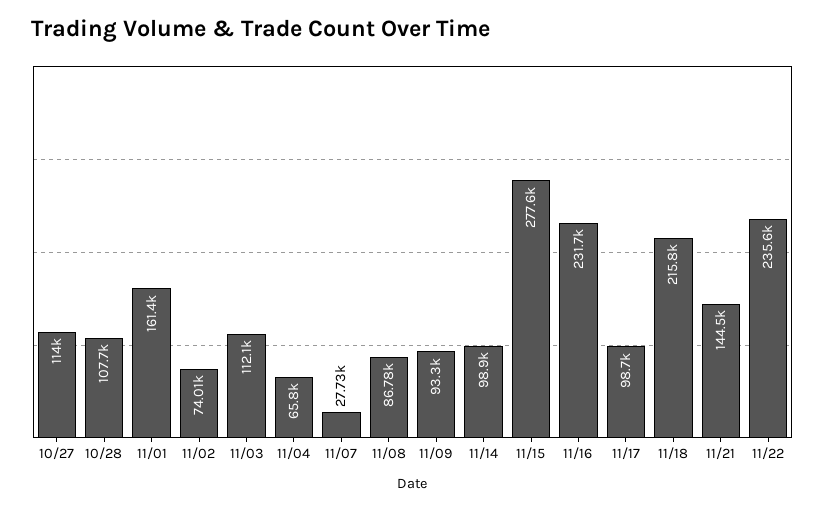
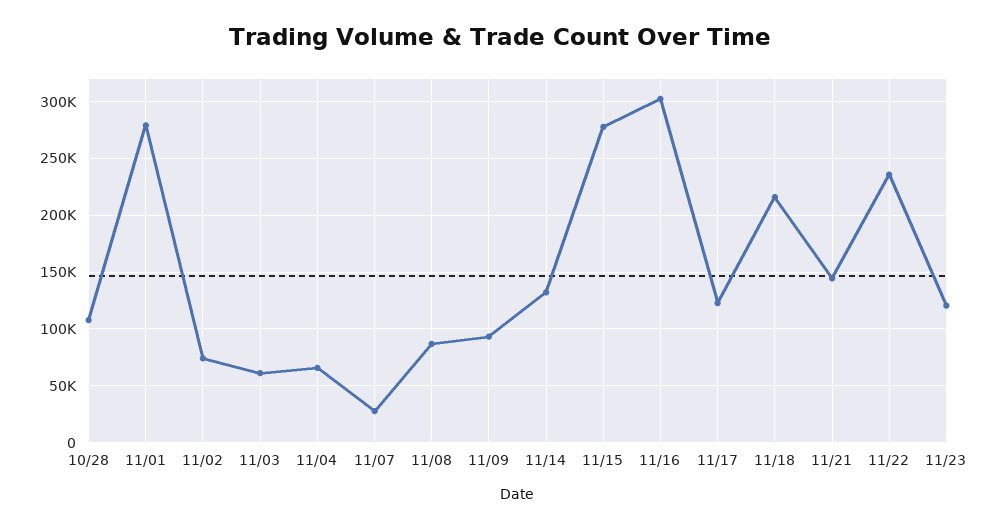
10/27: 114000 -> none
11/01: 161400 -> 280000
11/03: 112100 -> 60000
11/14: 98900 -> 130000
11/16: 231700 -> 300000
11/17: 98700 -> 120000
11/23: none -> 120000

